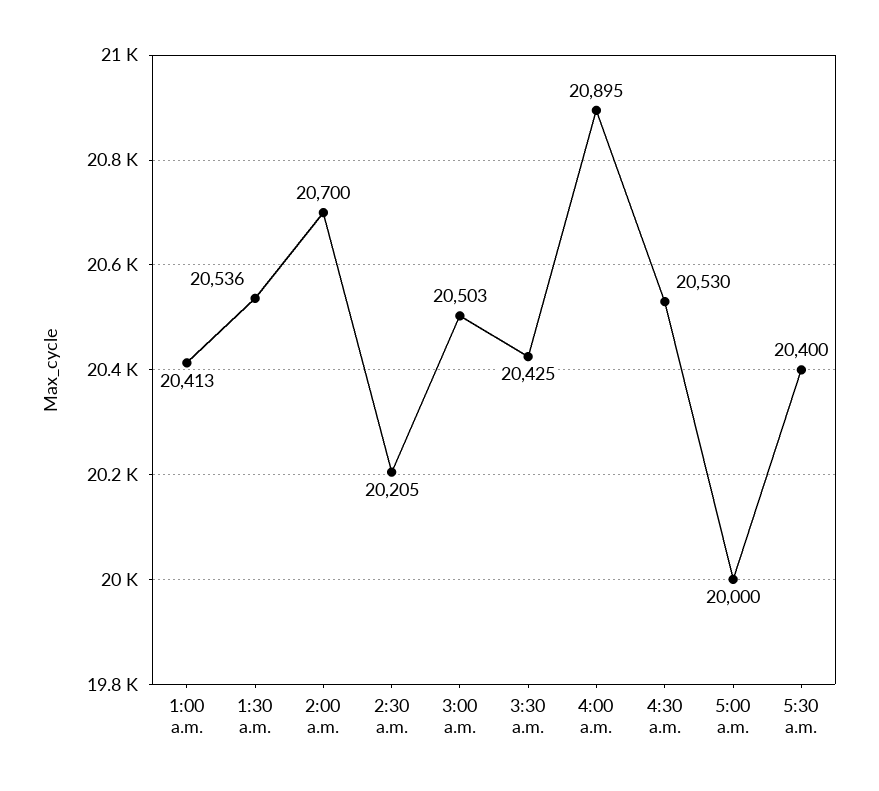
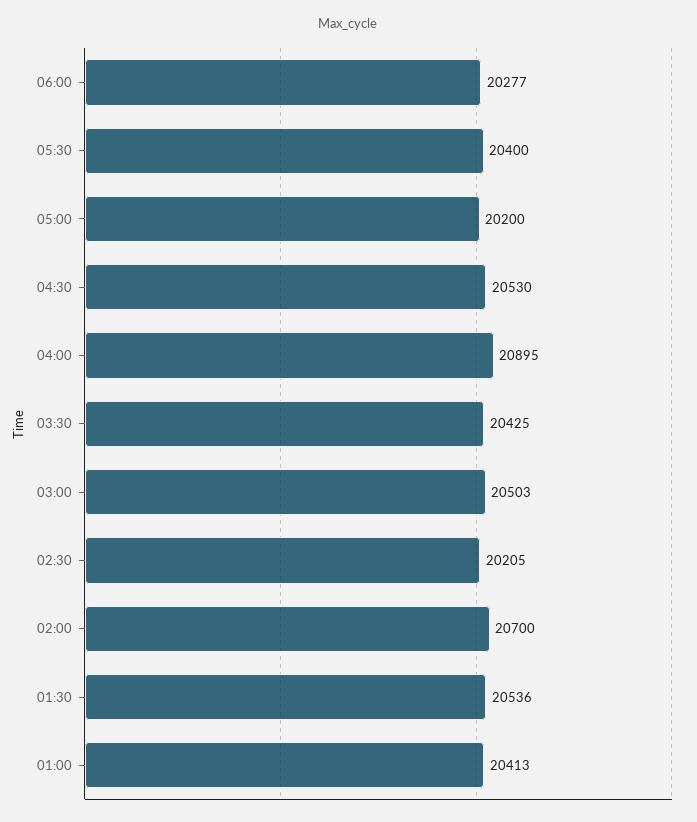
5:00 a.m.: 20000 -> 20200
06:00: none -> 20277

